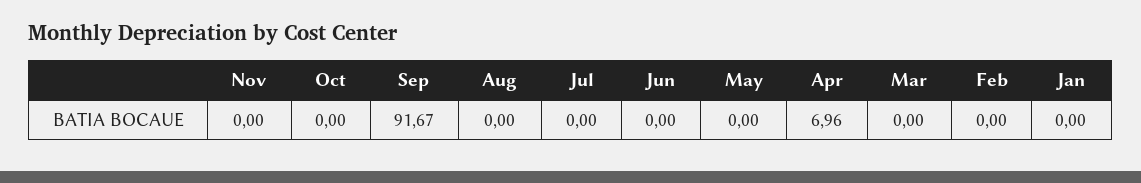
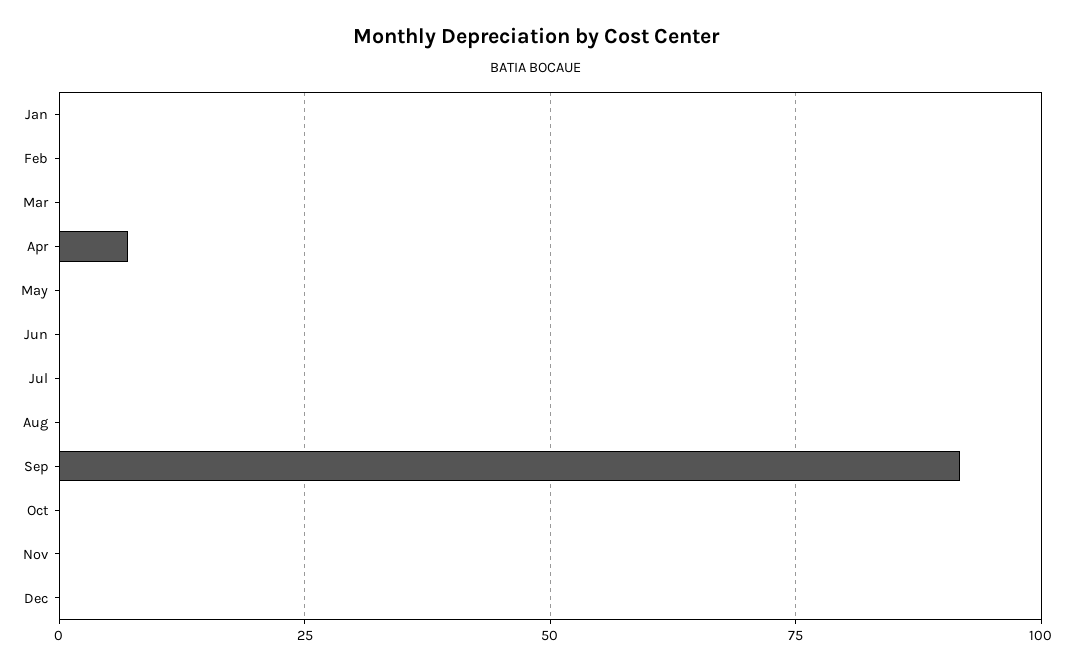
Dec: none -> 0

